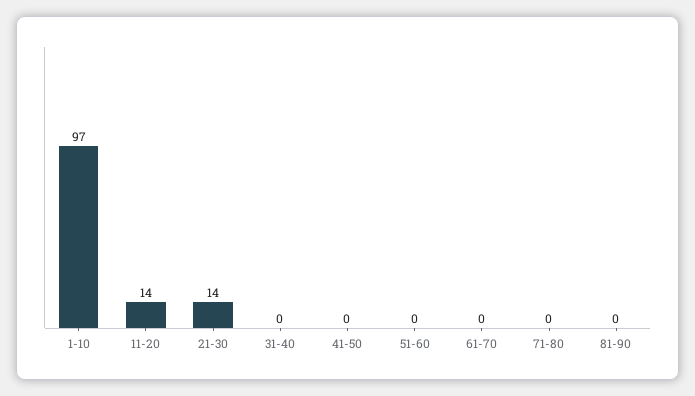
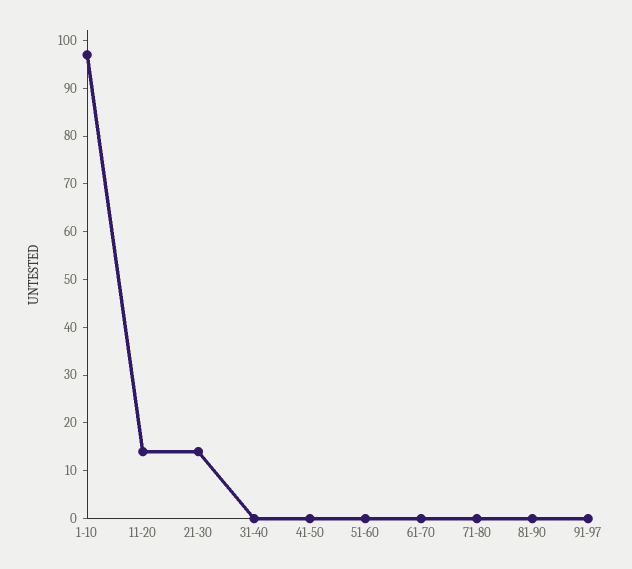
91-97: none -> 0

